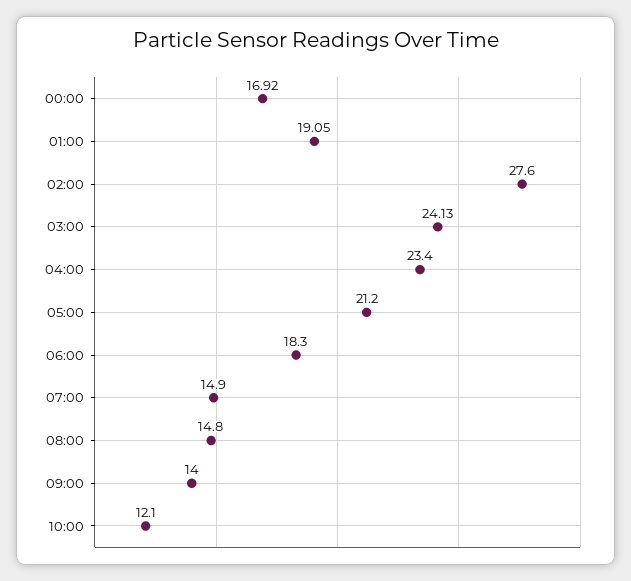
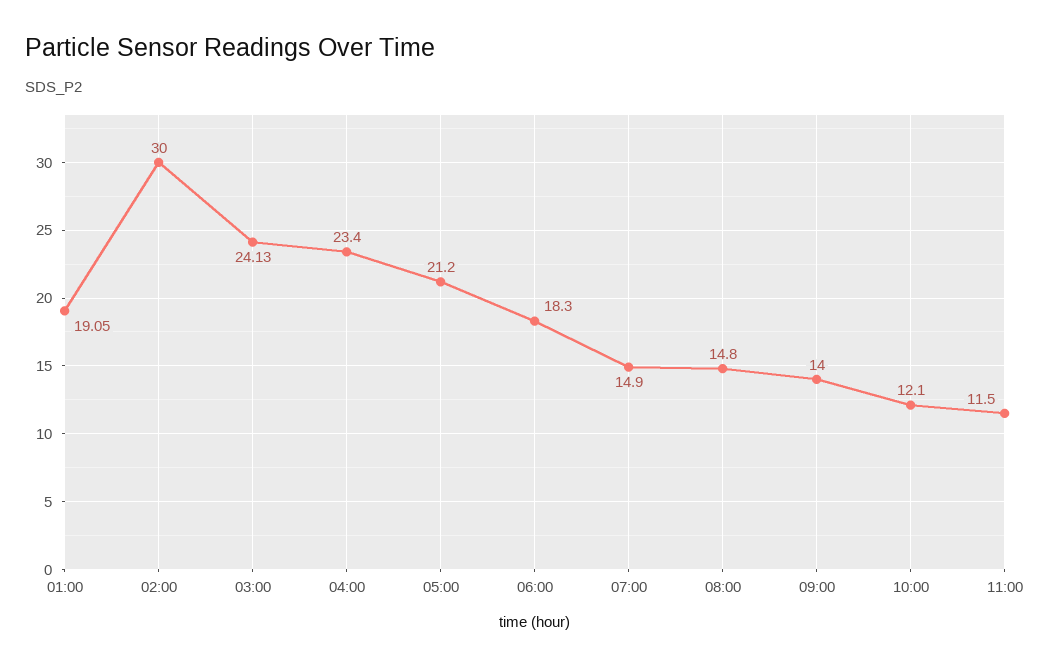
00:00: 16.92 -> none
02:00: 27.6 -> 30
11:00: none -> 11.5

